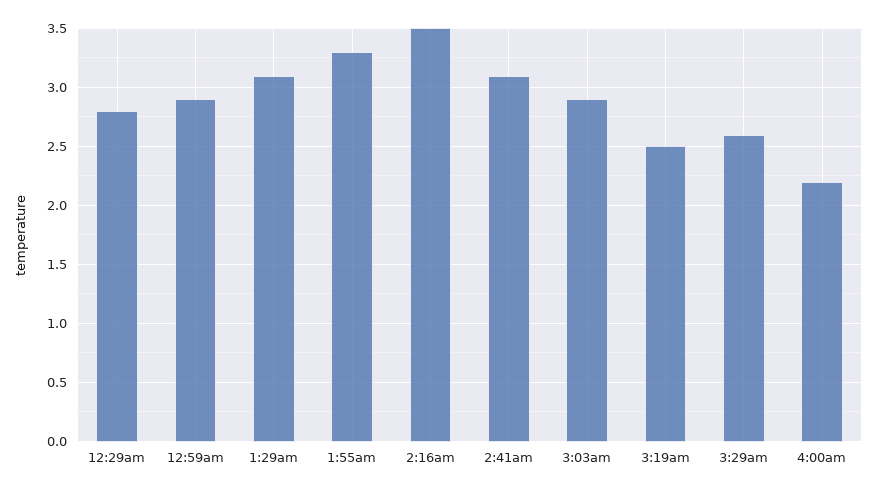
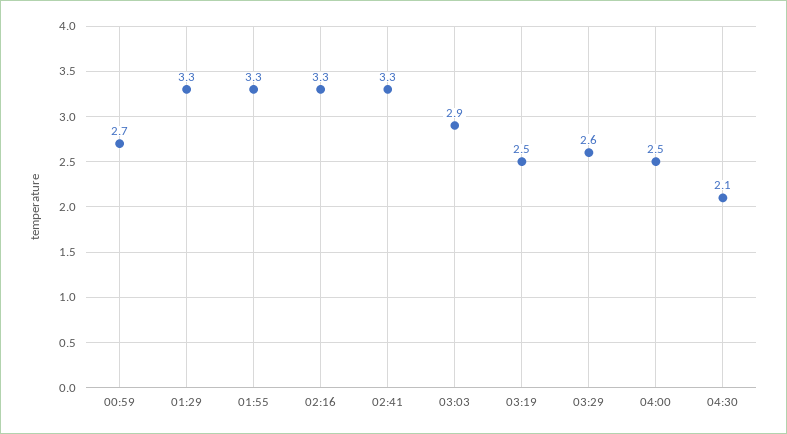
12:29am: 2.8 -> none
12:59am: 2.9 -> 2.7
1:29am: 3.1 -> 3.3
2:16am: 3.5 -> 3.3
2:41am: 3.1 -> 3.3
4:00am: 2.2 -> 2.5
04:30: none -> 2.1

